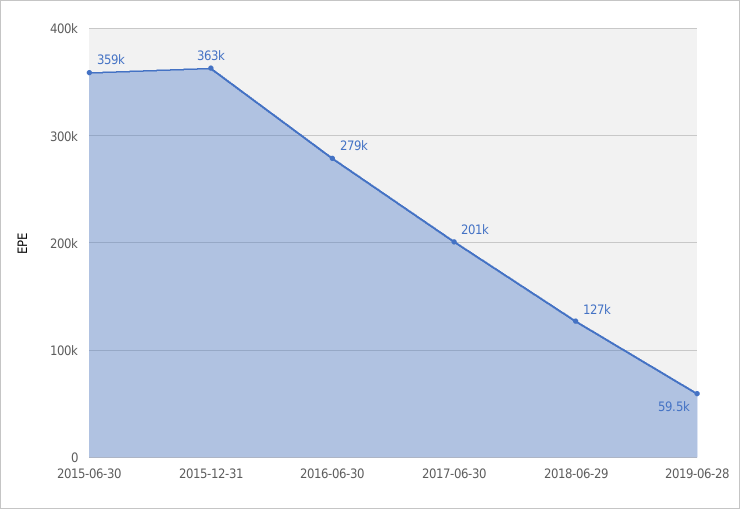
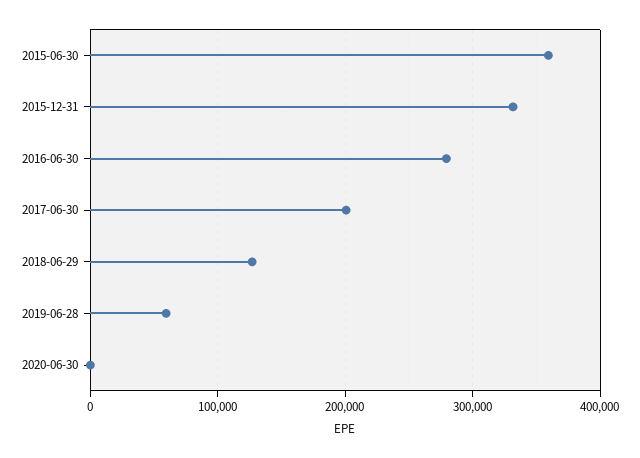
2015-12-31: 363000 -> 330000
2020-06-30: none -> 0

